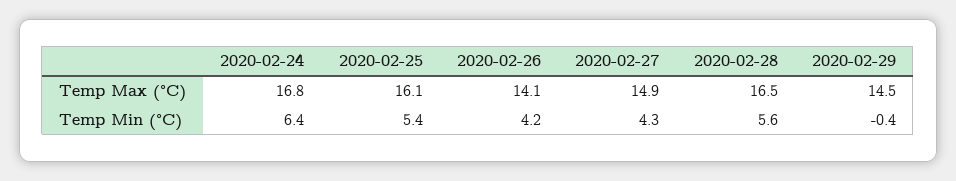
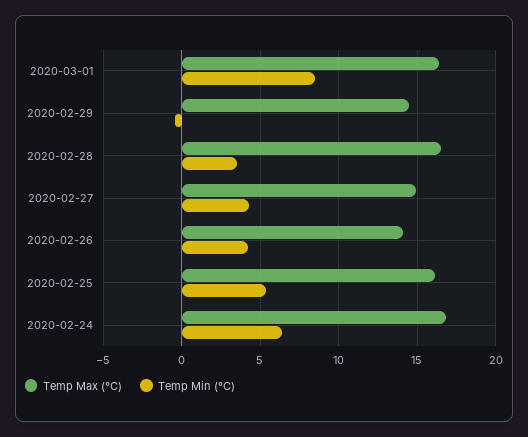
Temp Min (°C), 2020-02-28: 5.6 -> 3.5
Temp Max (°C), 2020-03-01: none -> 16.5
Temp Min (°C), 2020-03-01: none -> 8.5

